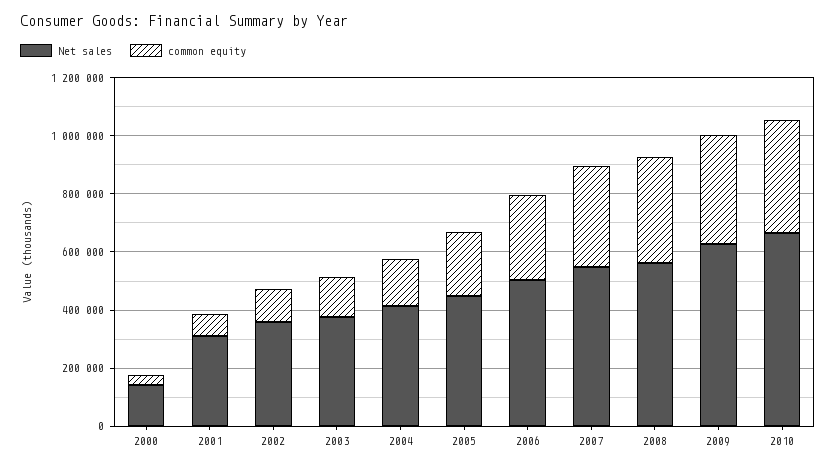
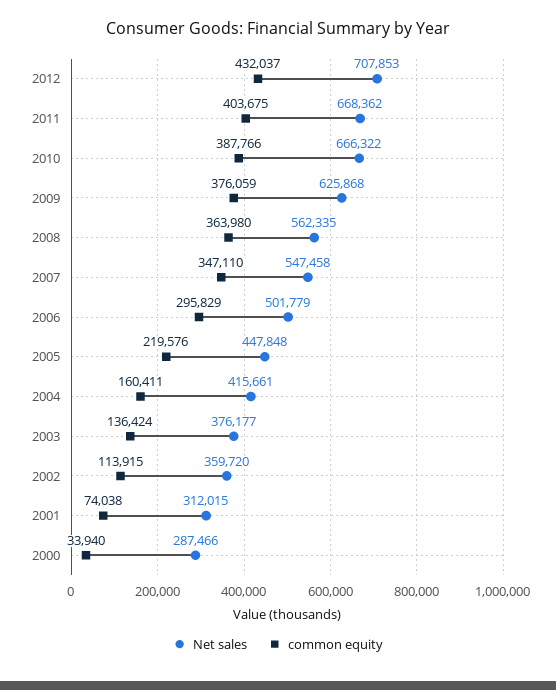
Net sales, 2000: 150000 -> 287466
Net sales, 2012: none -> 707853
common equity, 2012: none -> 432037
Net sales, 2011: none -> 668362
common equity, 2011: none -> 403675

